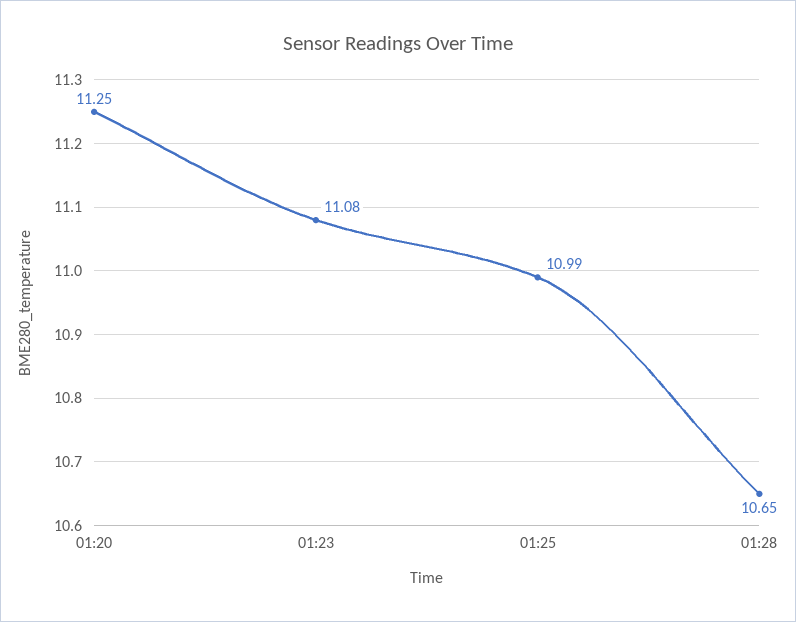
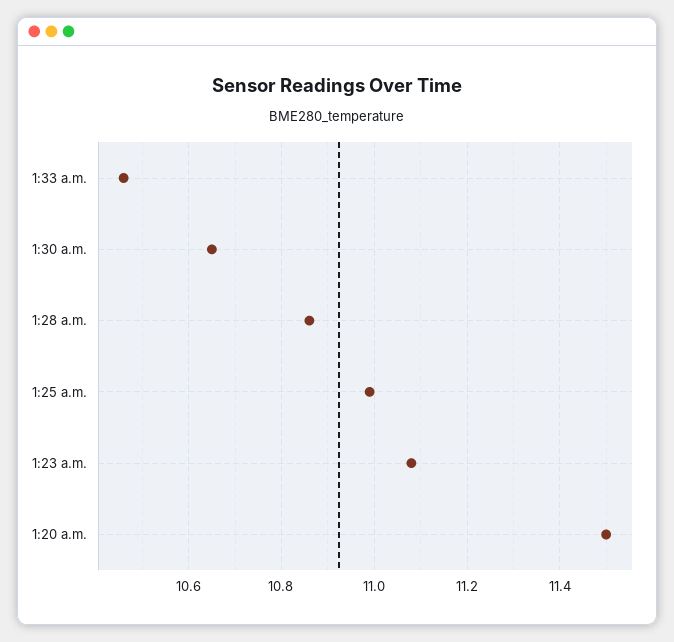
01:20: 11.25 -> 11.5
01:28: 10.65 -> 10.85
1:33 a.m.: none -> 10.45
1:30 a.m.: none -> 10.65

